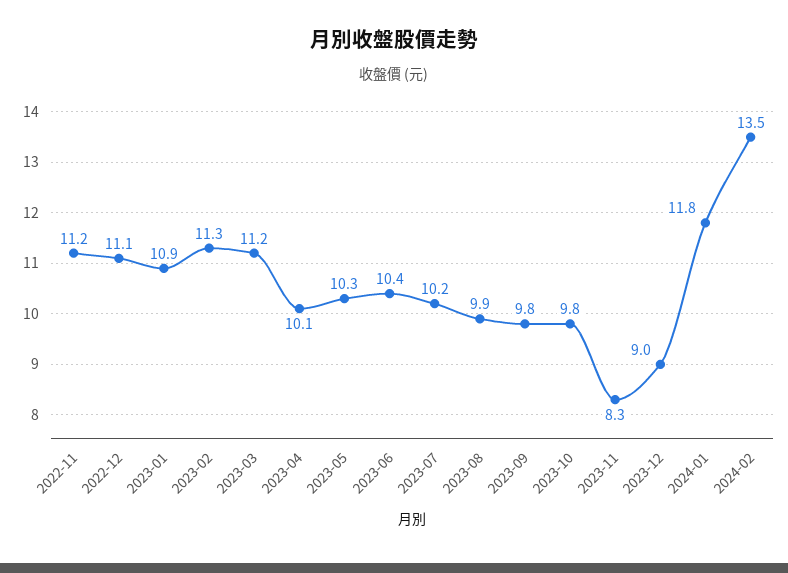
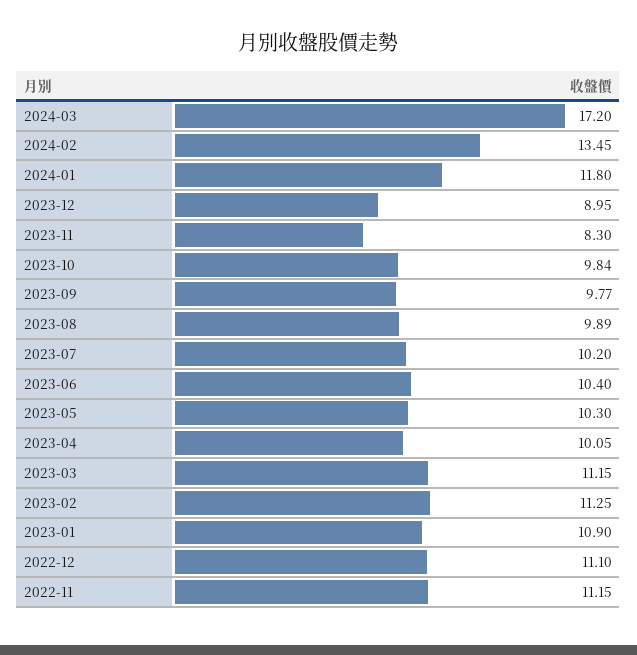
2024-03: none -> 17.2

